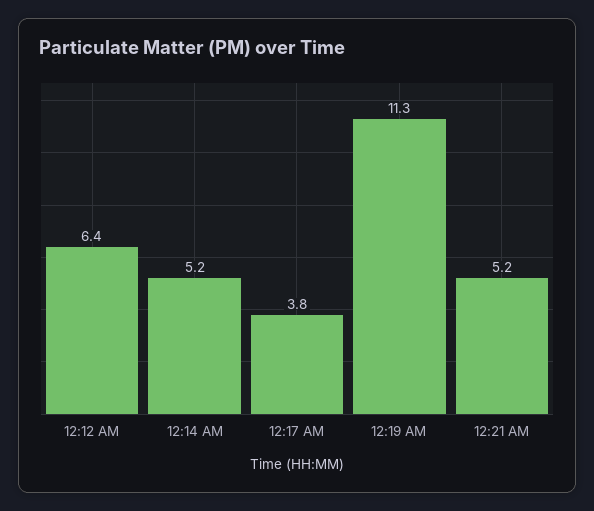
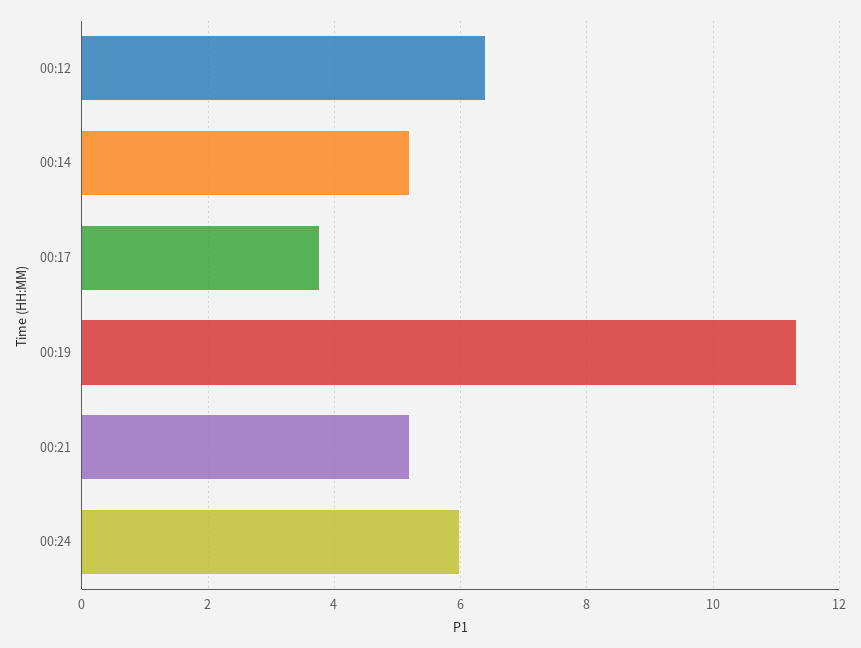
00:24: none -> 6

